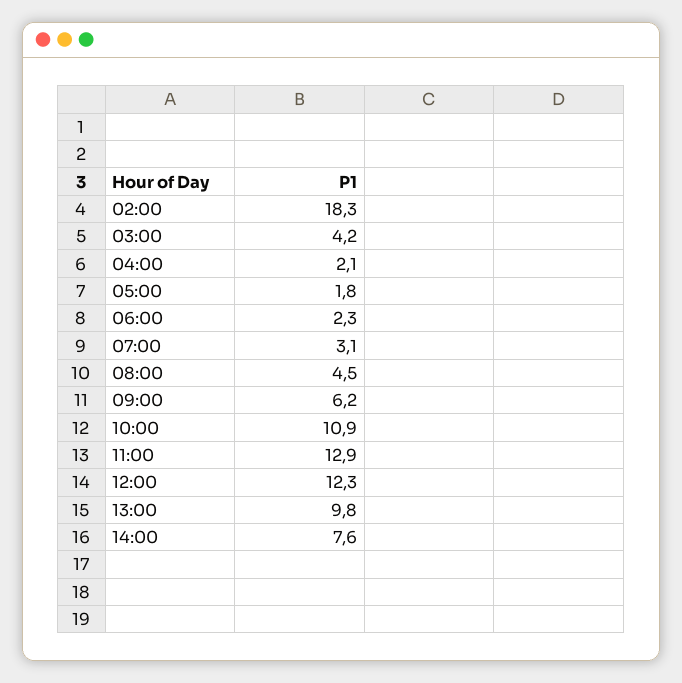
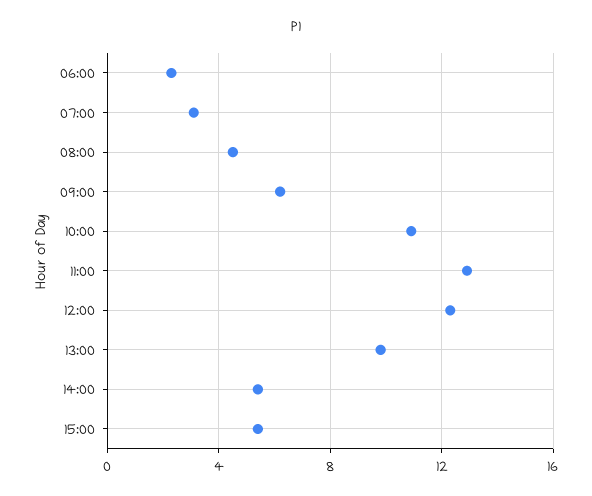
02:00: 18.3 -> none
03:00: 4.2 -> none
04:00: 2.1 -> none
05:00: 1.8 -> none
14:00: 7.6 -> 5.5
15:00: none -> 5.5

